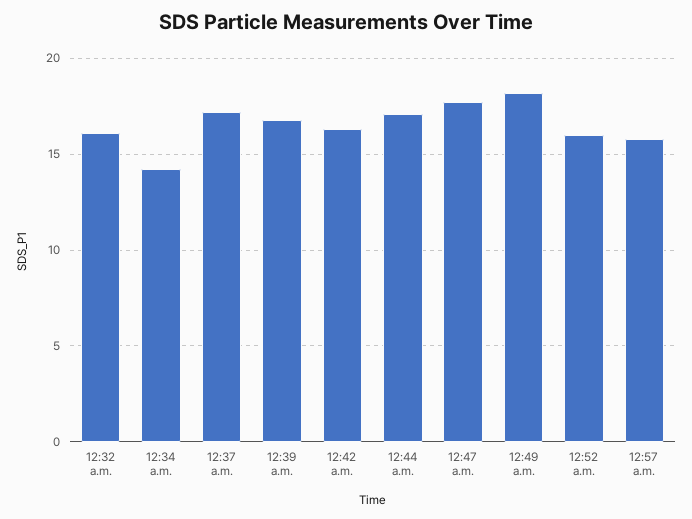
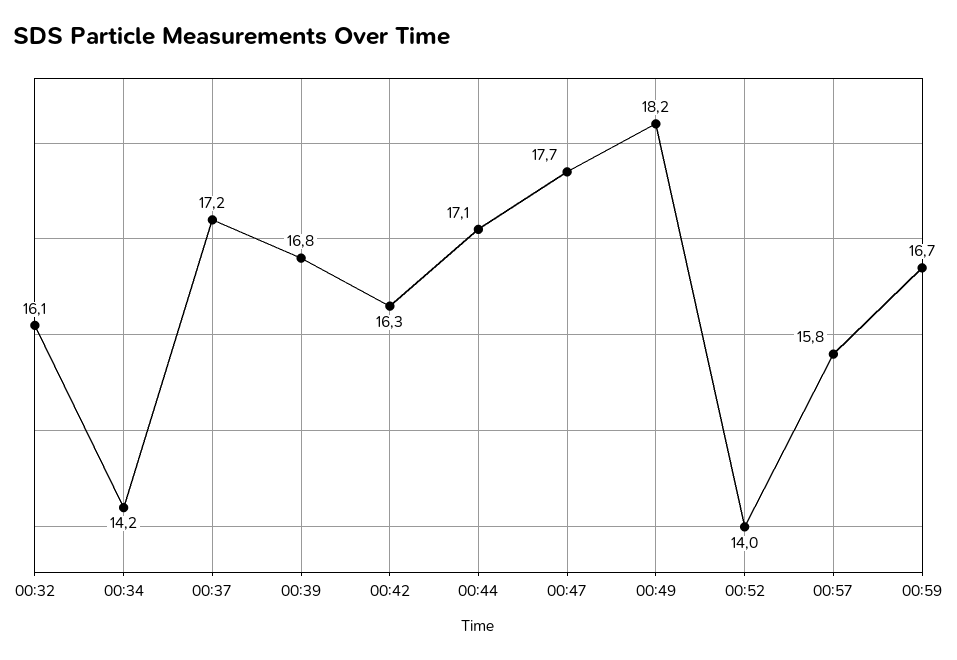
12:52 a.m.: 16 -> 14
00:59: none -> 16.7

